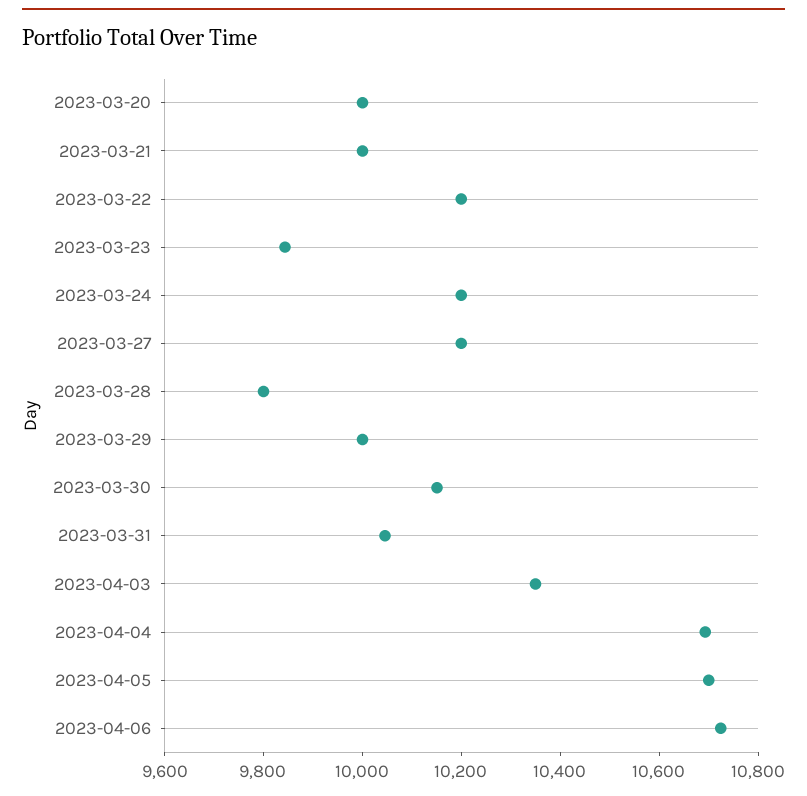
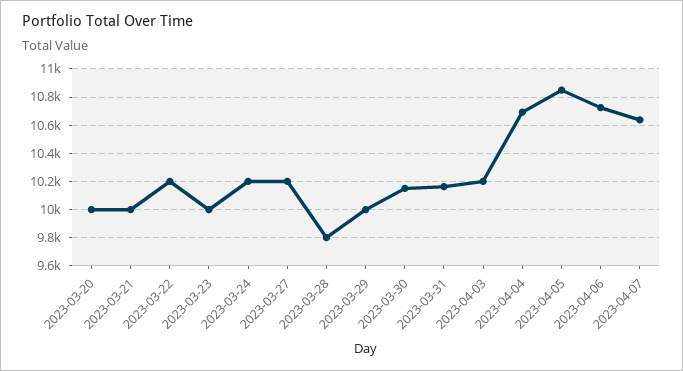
2023-03-23: 9850 -> 10000
2023-03-31: 10050 -> 10150
2023-04-03: 10350 -> 10200
2023-04-05: 10700 -> 10850
2023-04-07: none -> 10650

